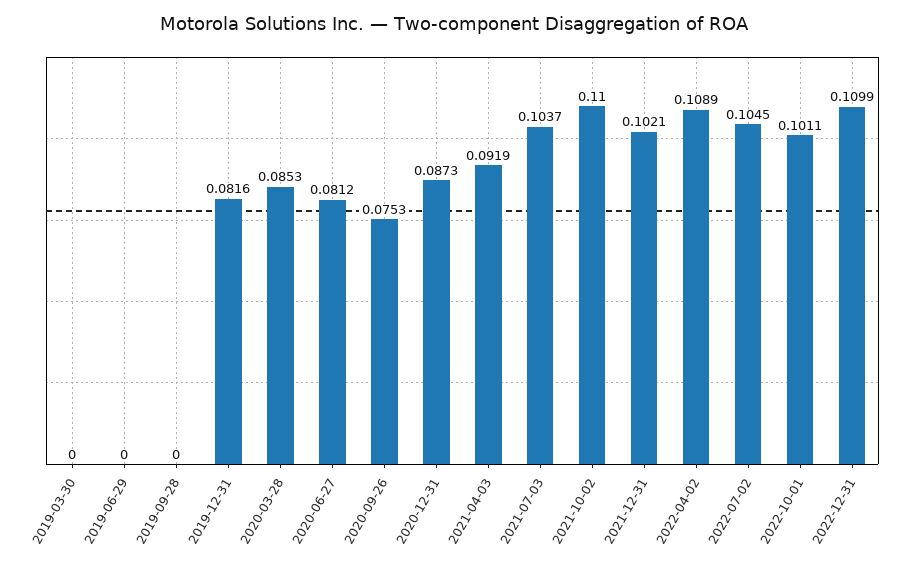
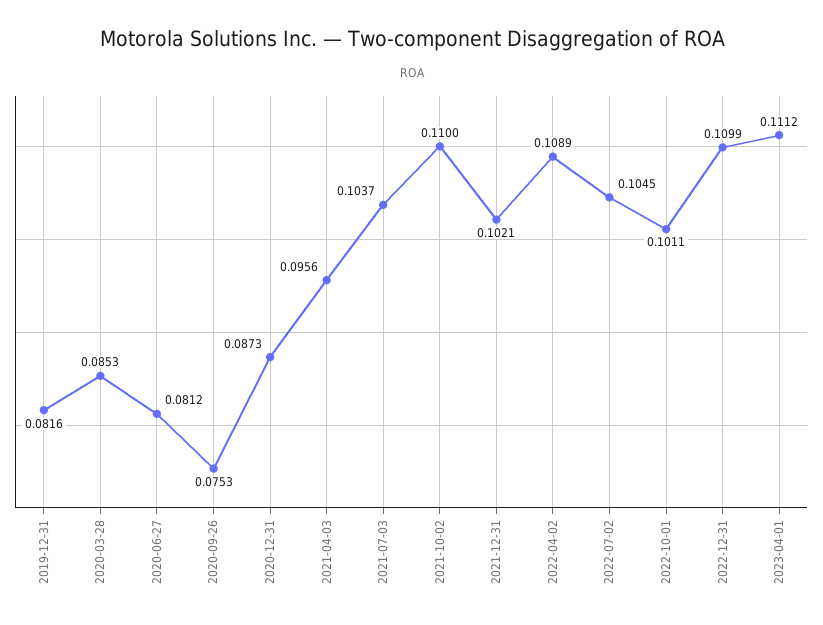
2019-03-30: 0 -> none
2019-06-29: 0 -> none
2019-09-28: 0 -> none
2021-04-03: 0.0919 -> 0.0956
2023-04-01: none -> 0.1112

